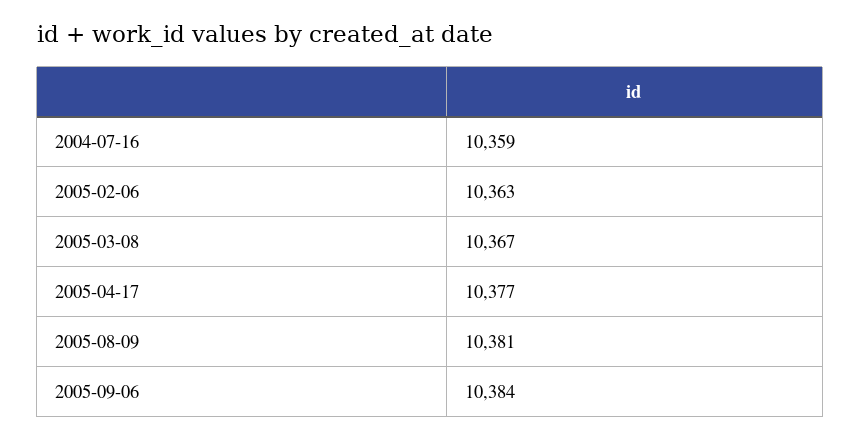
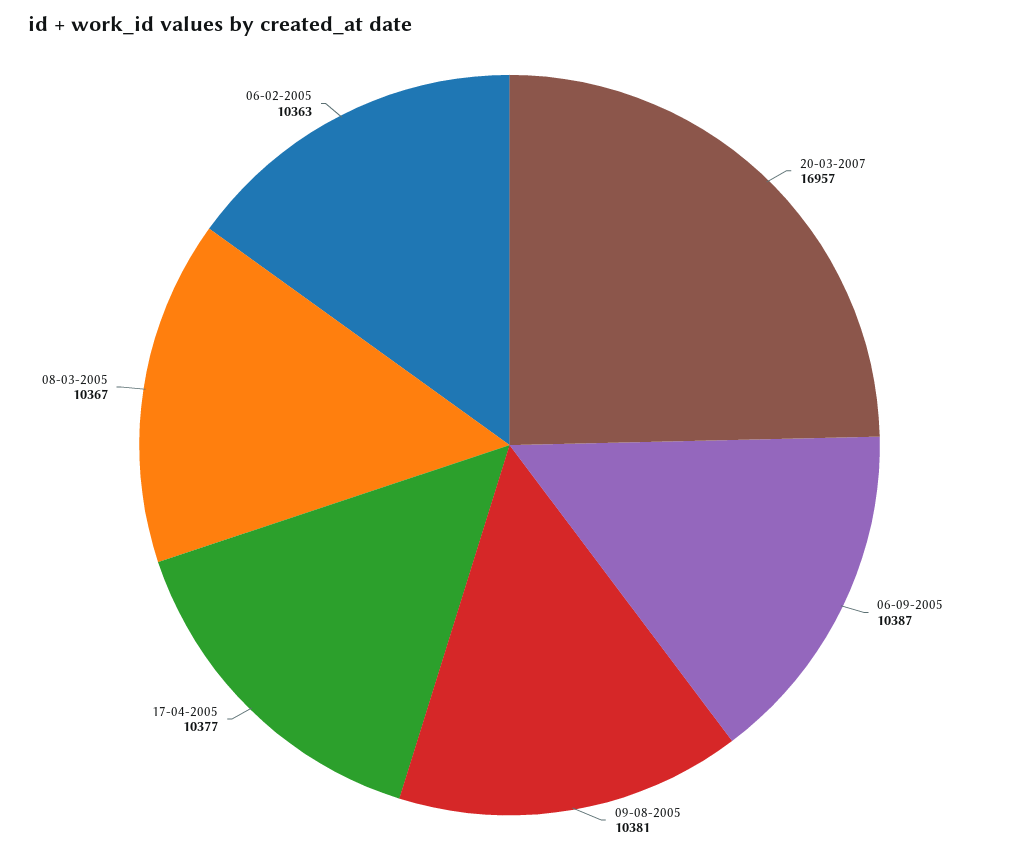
2004-07-16: 10359 -> none
2005-09-06: 10384 -> 10387
20-03-2007: none -> 16957

